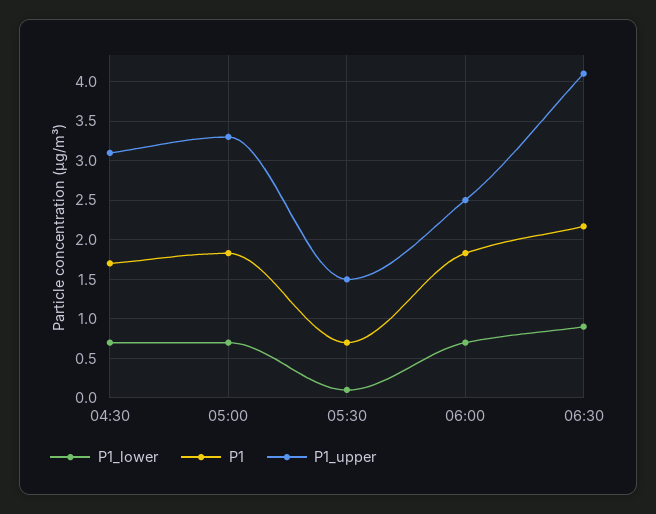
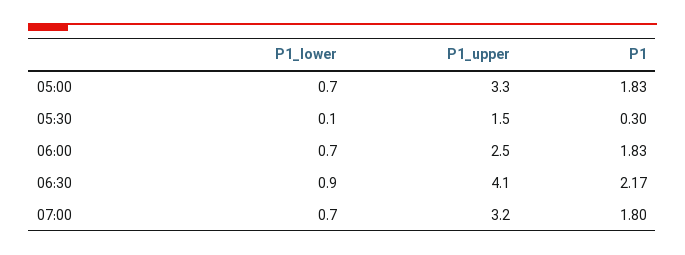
P1_lower, 04:30: 0.7 -> none
P1, 04:30: 1.7 -> none
P1_upper, 04:30: 3.1 -> none
P1, 05:30: 0.7 -> 0.3
P1_lower, 07:00: none -> 0.7
P1_upper, 07:00: none -> 3.2
P1, 07:00: none -> 1.8

